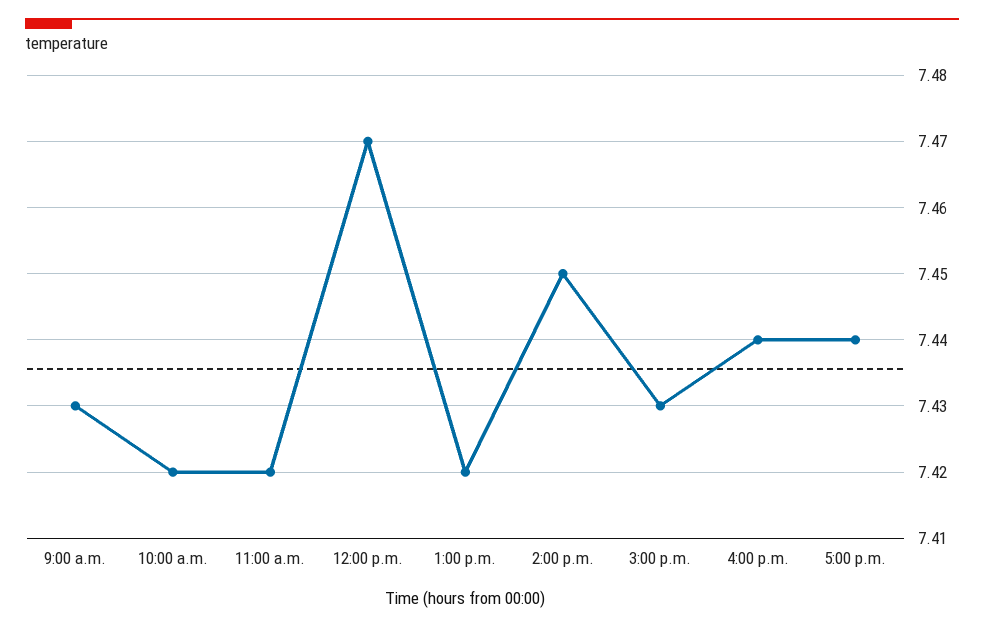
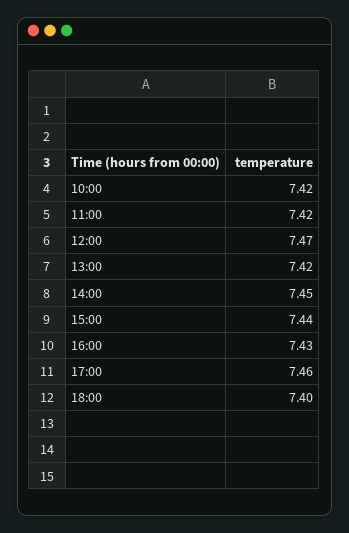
9:00 a.m.: 7.43 -> none
3:00 p.m.: 7.43 -> 7.44
4:00 p.m.: 7.44 -> 7.43
5:00 p.m.: 7.44 -> 7.46
18:00: none -> 7.4

